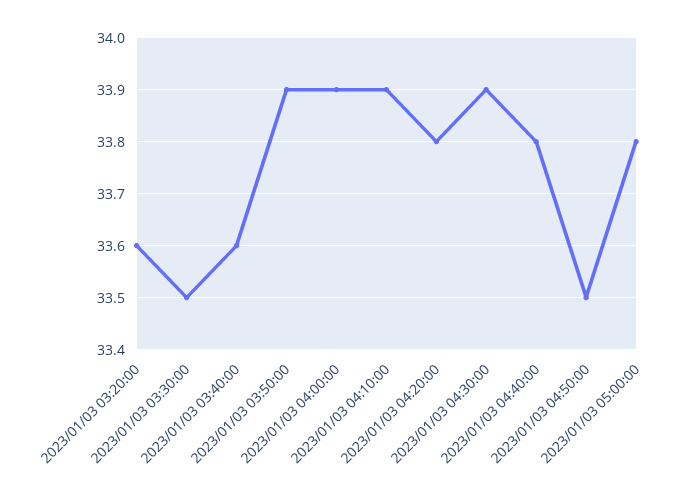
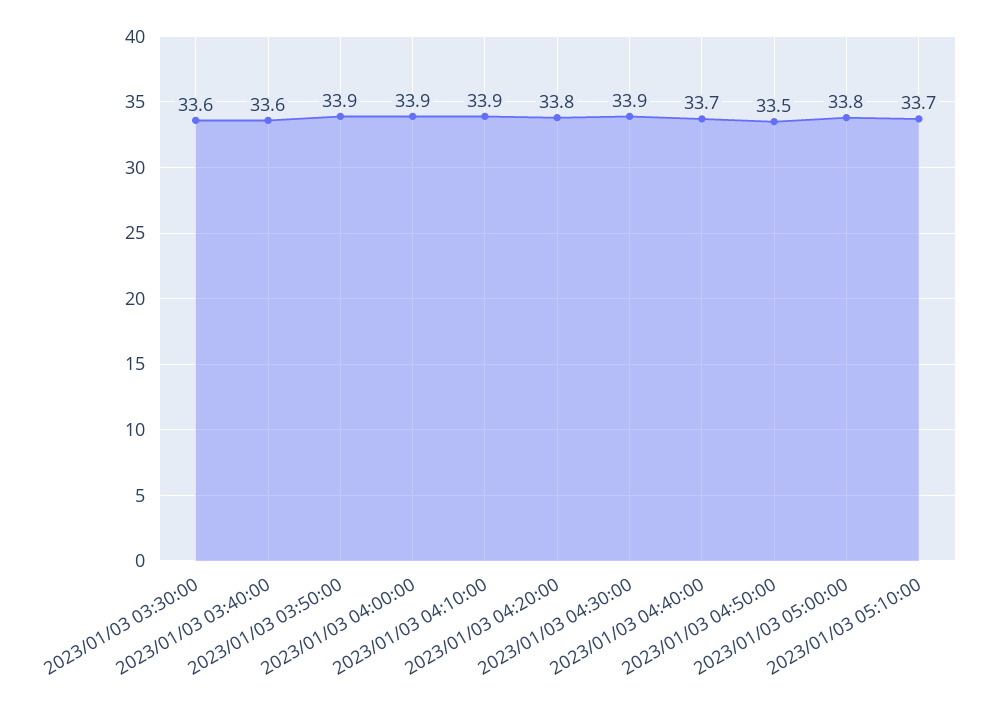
2023/01/03 03:20:00: 33.6 -> none
2023/01/03 03:30:00: 33.5 -> 33.6
2023/01/03 04:40:00: 33.8 -> 33.7
2023/01/03 05:10:00: none -> 33.7

